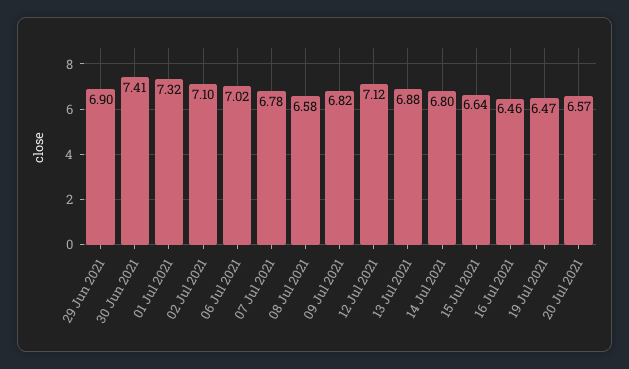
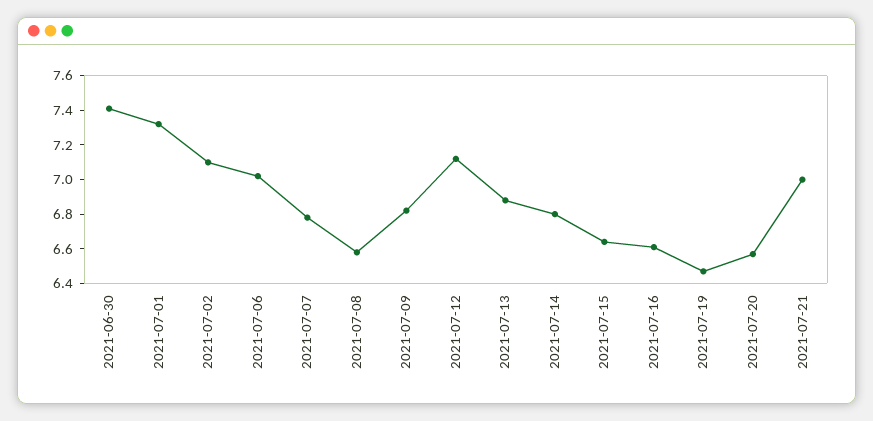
29 Jun 2021: 6.9 -> none
16 Jul 2021: 6.46 -> 6.6
2021-07-21: none -> 7

